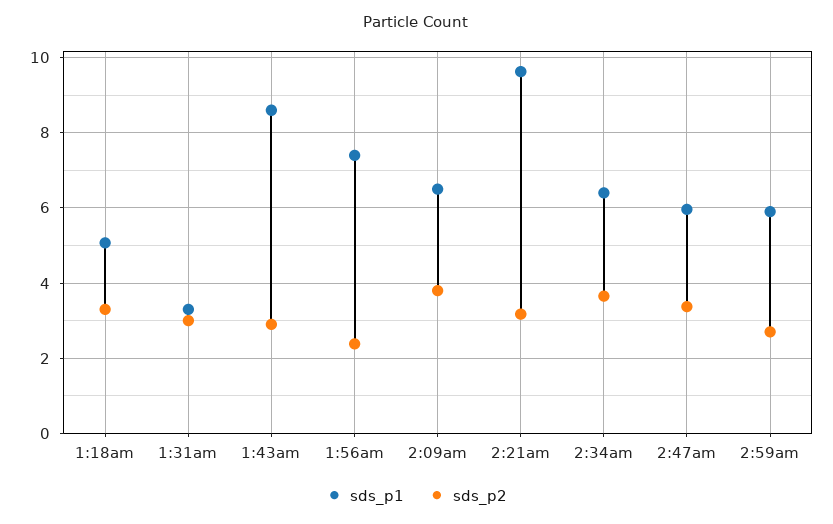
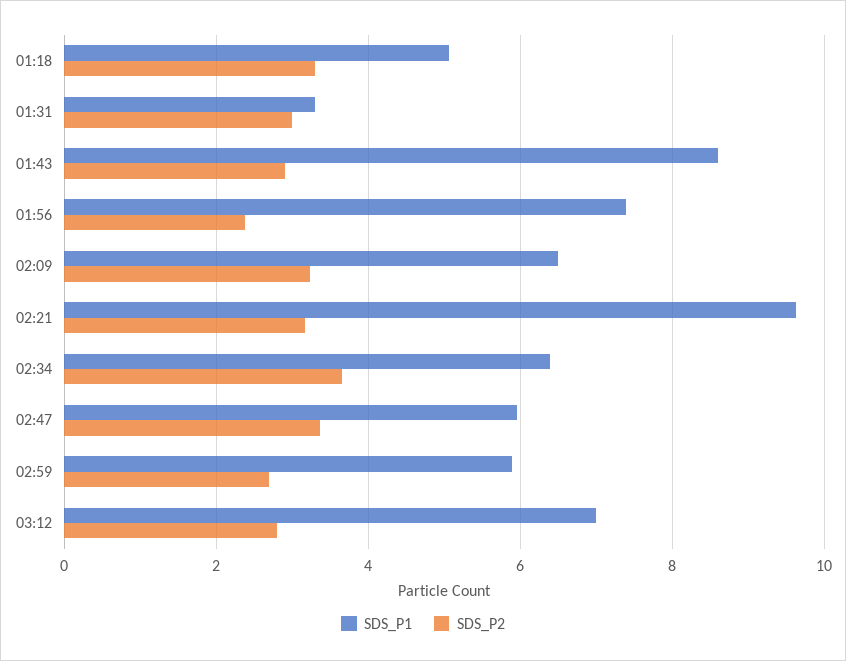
sds_p2, 2:09am: 3.8 -> 3.2
sds_p1, 03:12: none -> 7
sds_p2, 03:12: none -> 2.8

